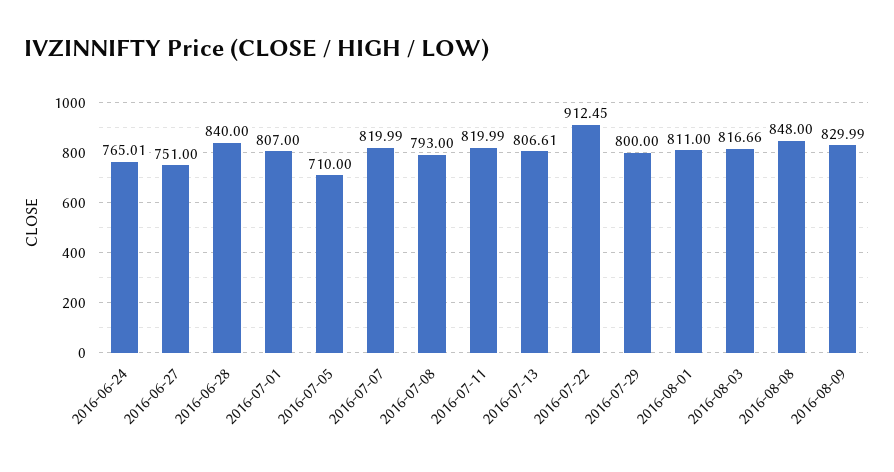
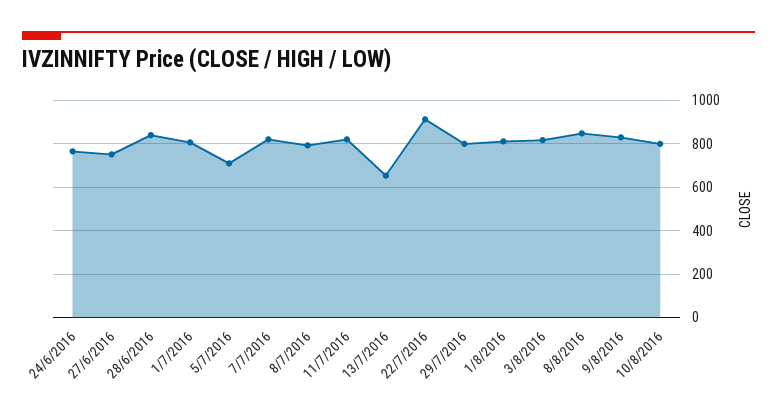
2016-07-13: 806.61 -> 650
10/8/2016: none -> 800

